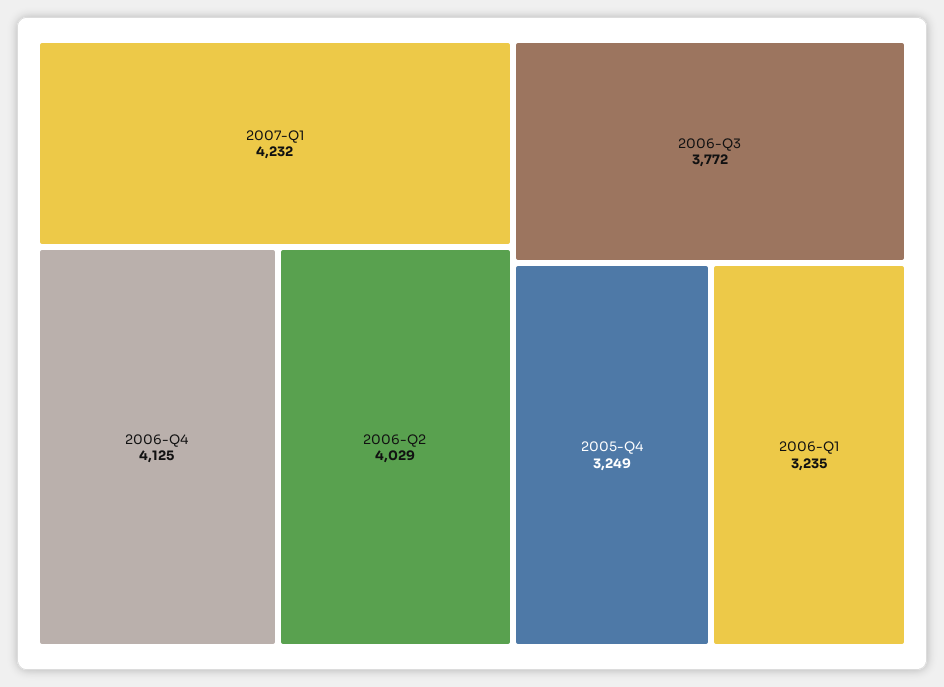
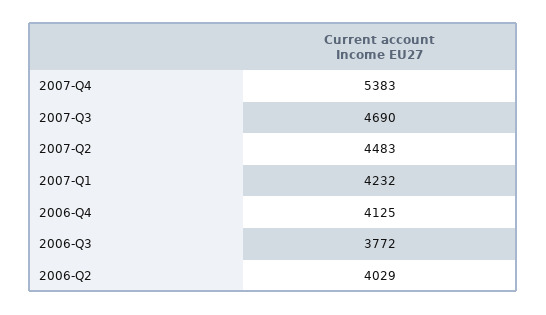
2005-Q4: 3249 -> none
2006-Q1: 3235 -> none
2007-Q4: none -> 5383
2007-Q3: none -> 4690
2007-Q2: none -> 4483

